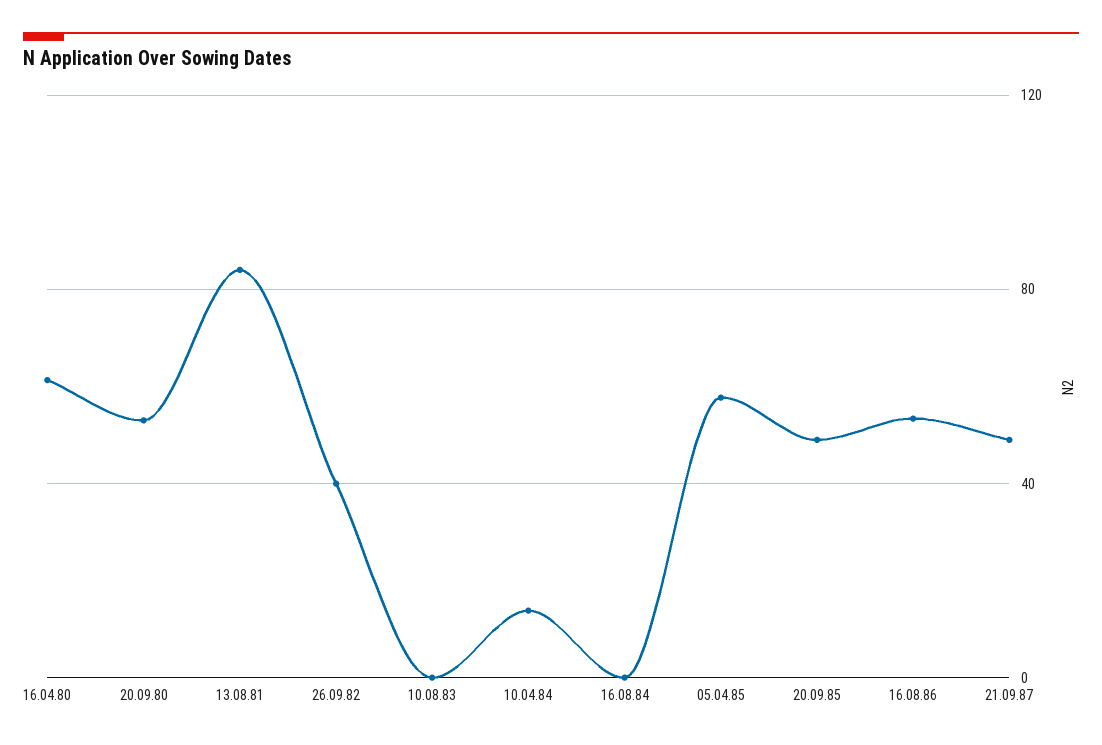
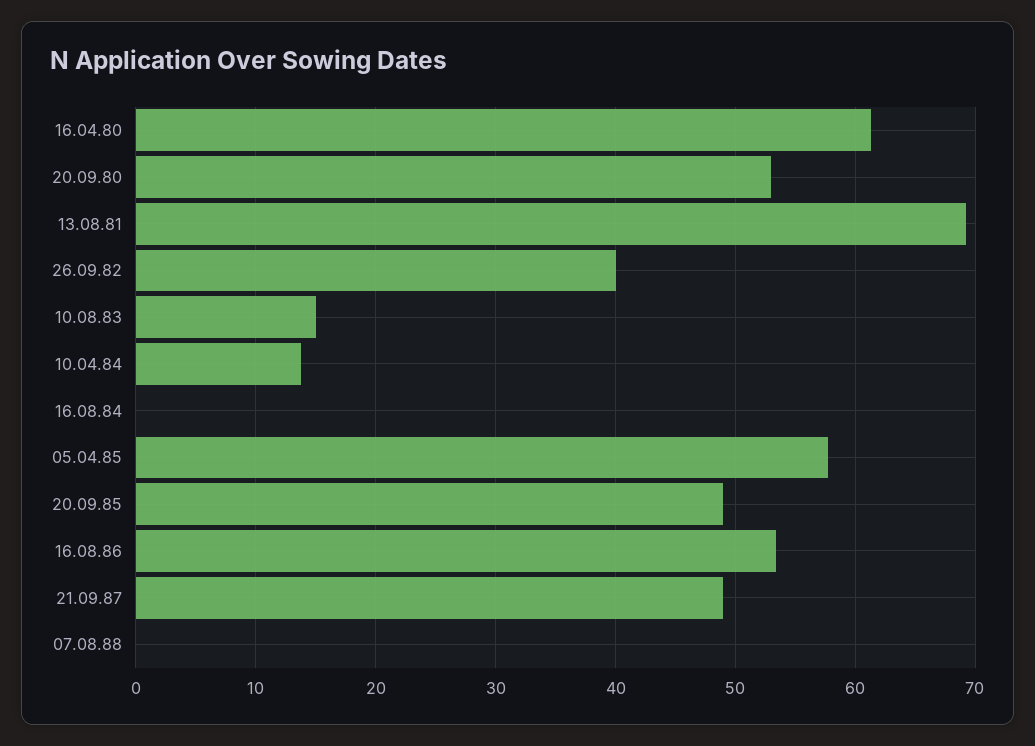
13.08.81: 85 -> 69
10.08.83: 0 -> 15
07.08.88: none -> 0

